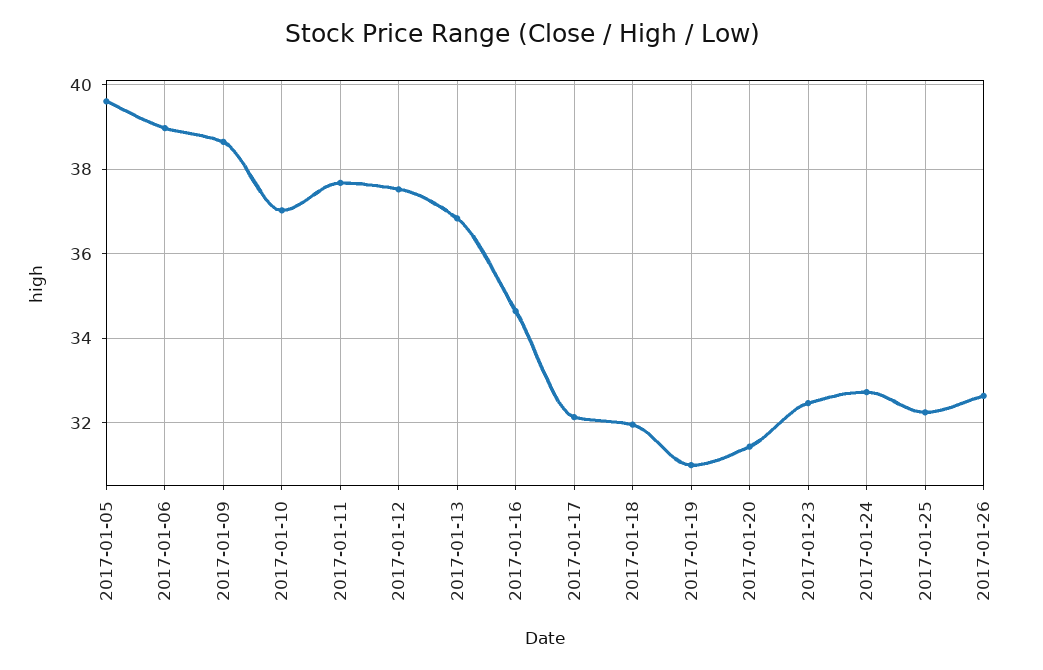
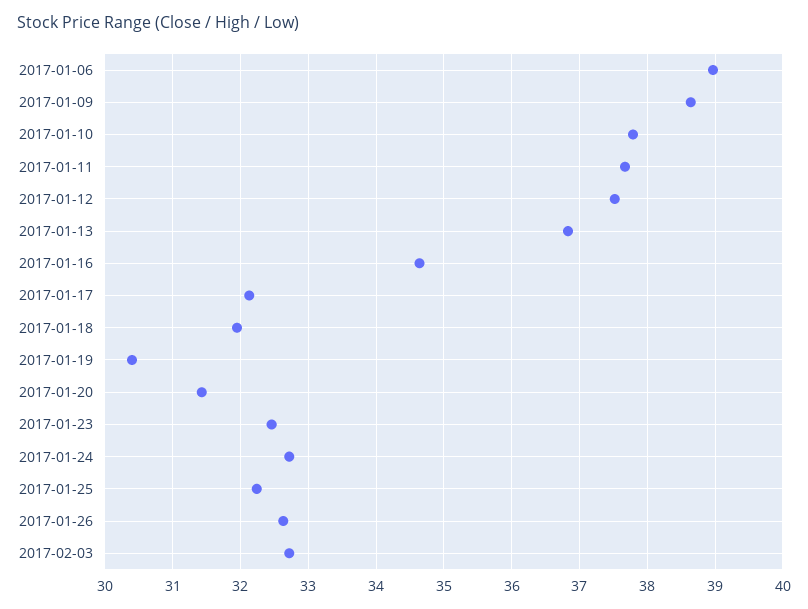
2017-01-05: 39.6 -> none
2017-01-10: 37 -> 37.8
2017-01-19: 31 -> 30.4
2017-02-03: none -> 32.7

